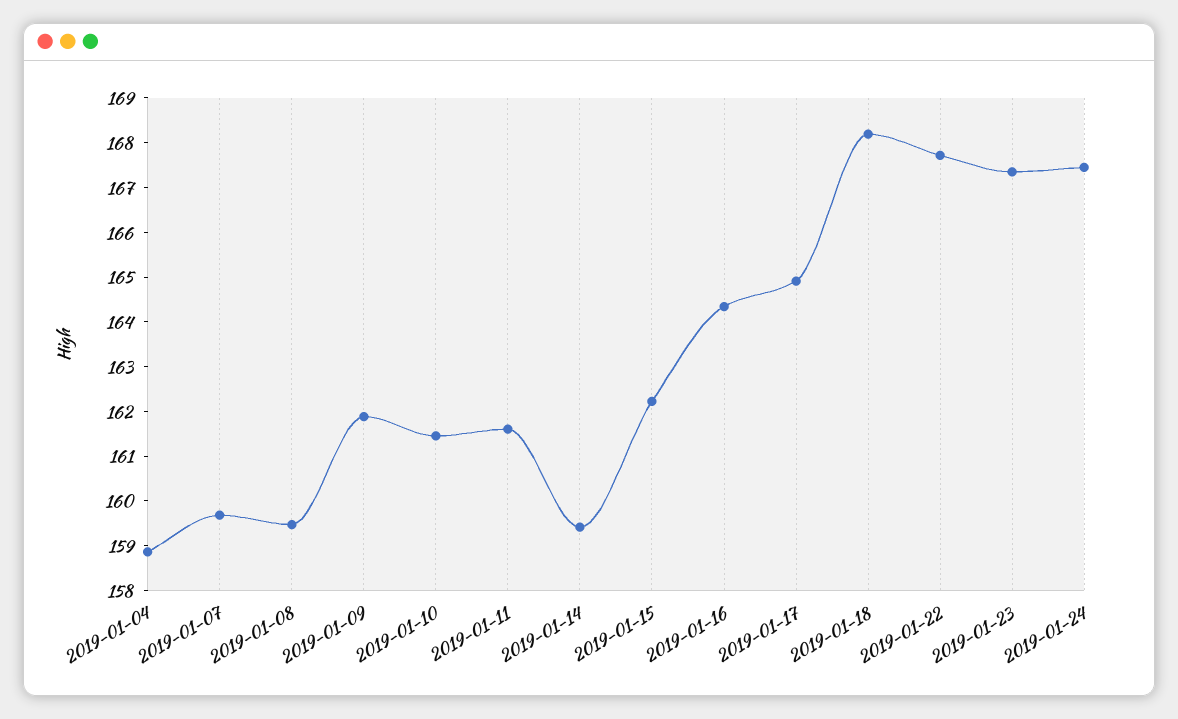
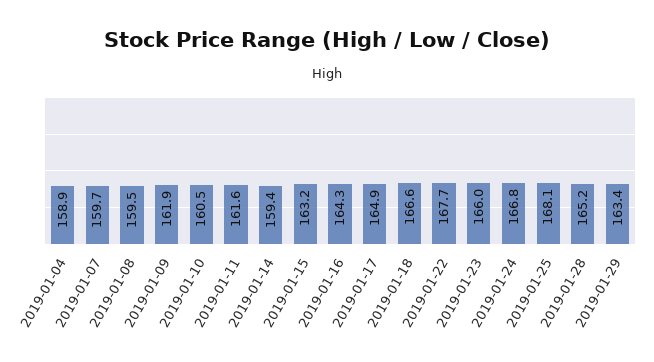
2019-01-10: 161.4 -> 160.5
2019-01-15: 162.2 -> 163.2
2019-01-18: 168.2 -> 166.6
2019-01-23: 167.4 -> 166
2019-01-24: 167.4 -> 166.8
2019-01-25: none -> 168.1
2019-01-28: none -> 165.2
2019-01-29: none -> 163.4

